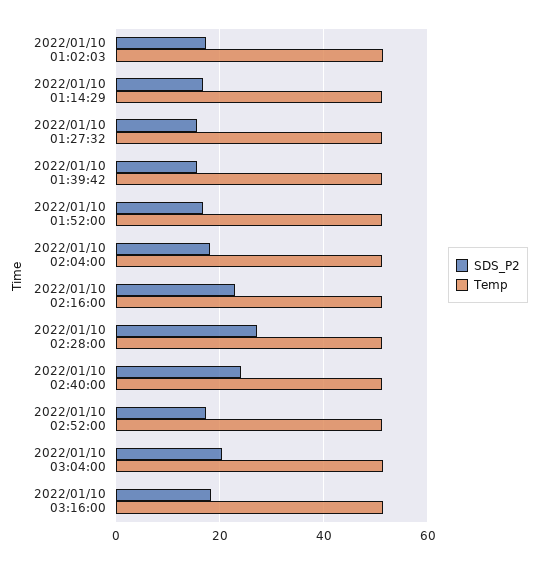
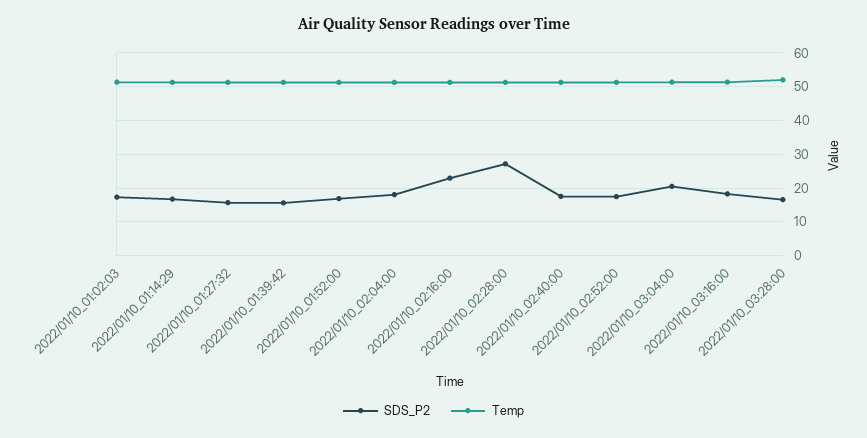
SDS_P2, 2022/01/10 02:40:00: 24 -> 18
SDS_P2, 2022/01/10_03:28:00: none -> 16
Temp, 2022/01/10_03:28:00: none -> 52

